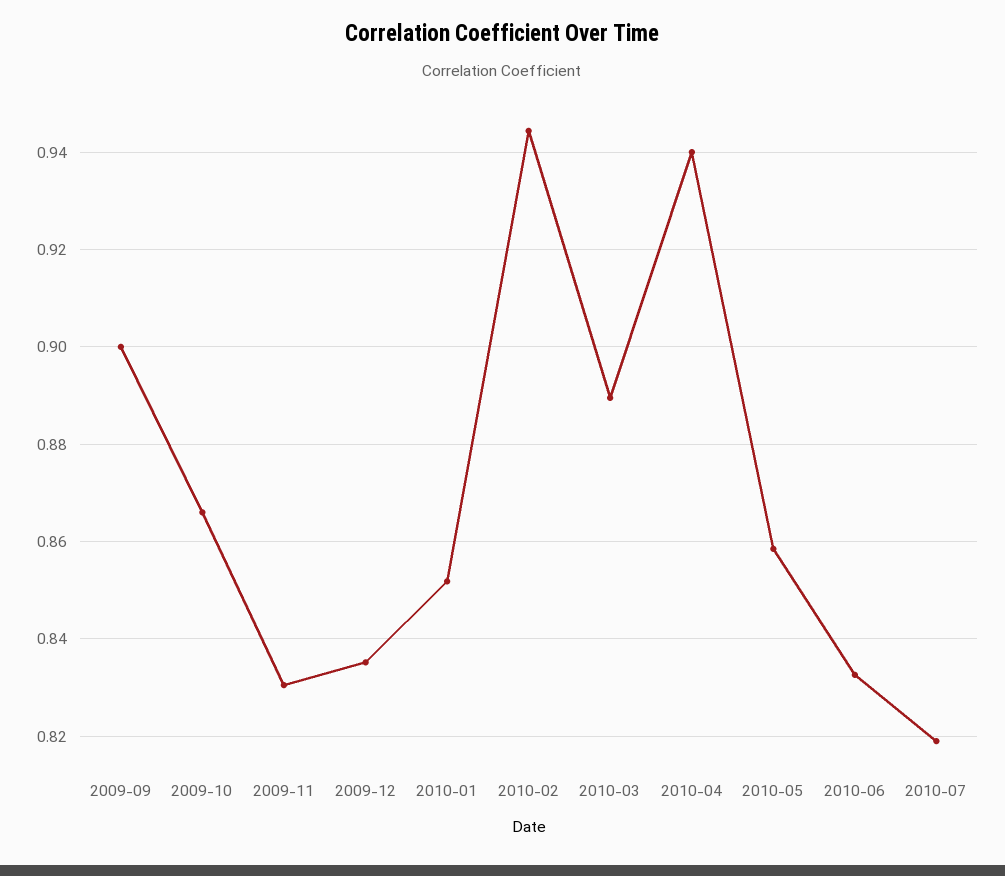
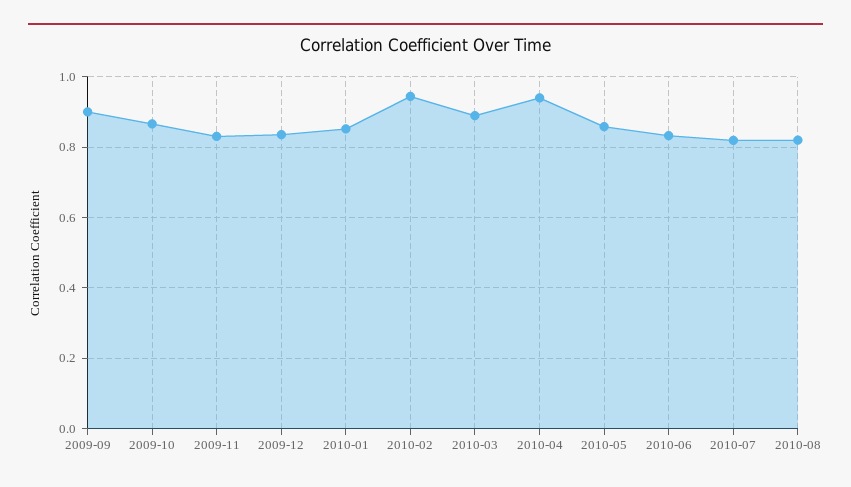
2010-08: none -> 0.82

